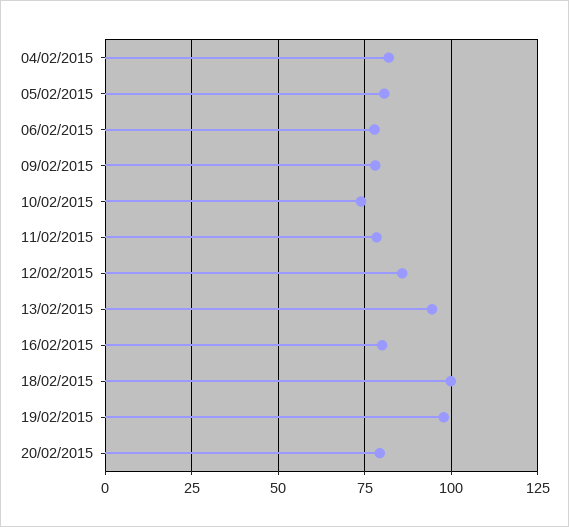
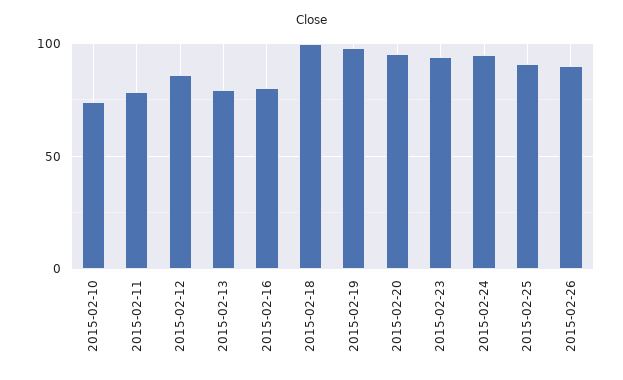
04/02/2015: 82.5 -> none
05/02/2015: 80 -> none
06/02/2015: 77.5 -> none
09/02/2015: 77.5 -> none
13/02/2015: 95 -> 80
20/02/2015: 80 -> 95
2015-02-23: none -> 95
2015-02-24: none -> 95
2015-02-25: none -> 90
2015-02-26: none -> 90

